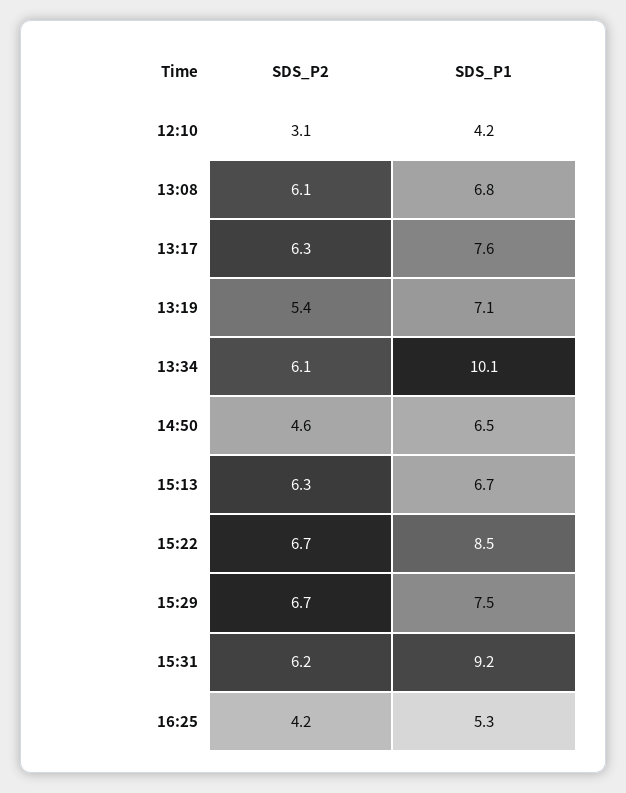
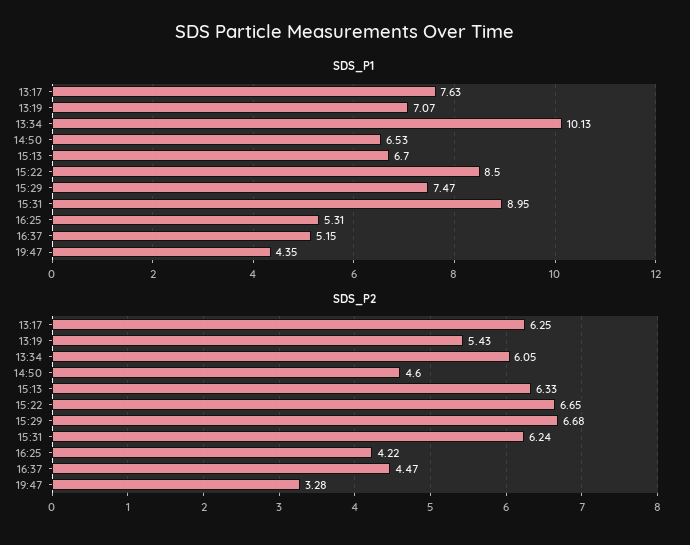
SDS_P2, 12:10: 3.1 -> none
SDS_P1, 12:10: 4.2 -> none
SDS_P2, 13:08: 6.1 -> none
SDS_P1, 13:08: 6.8 -> none
SDS_P1, 15:31: 9.2 -> 8.95
SDS_P1, 16:37: none -> 5.15
SDS_P1, 19:47: none -> 4.35
SDS_P2, 16:37: none -> 4.47
SDS_P2, 19:47: none -> 3.28

